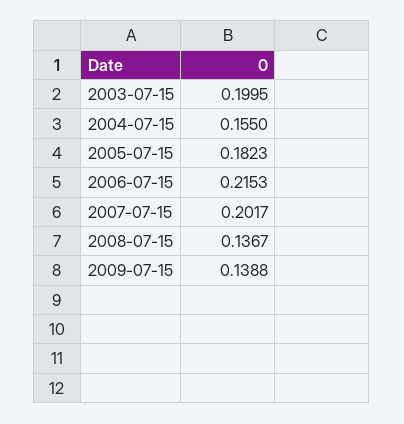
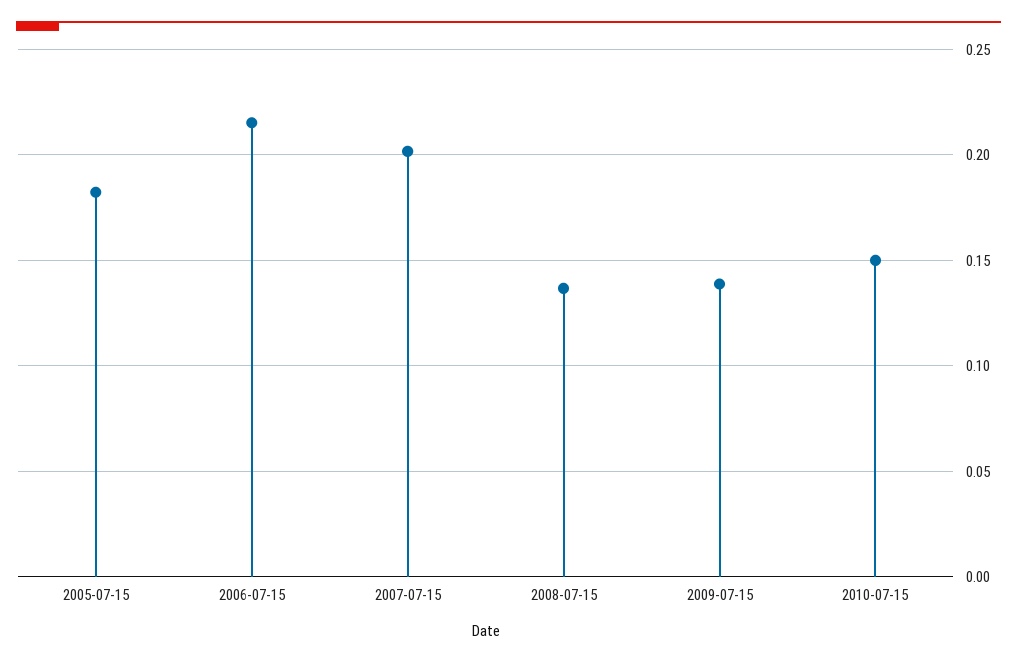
2003-07-15: 0.1995 -> none
2004-07-15: 0.155 -> none
2010-07-15: none -> 0.15

